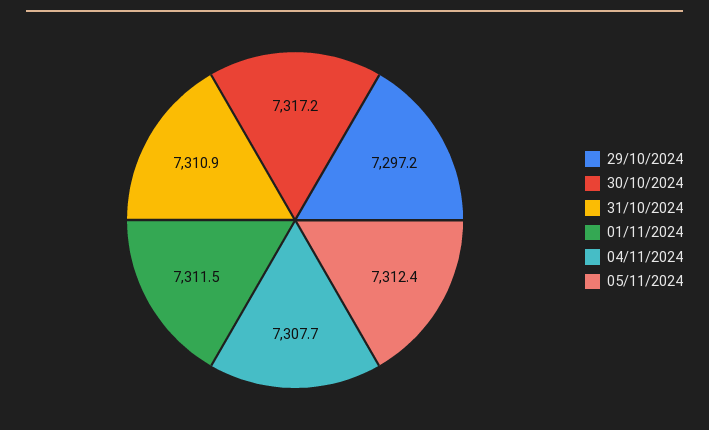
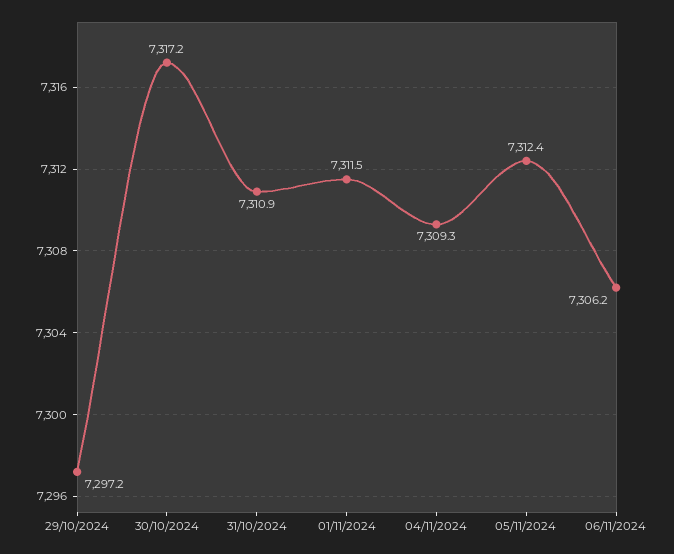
04/11/2024: 7307.7 -> 7309.3
06/11/2024: none -> 7306.2

